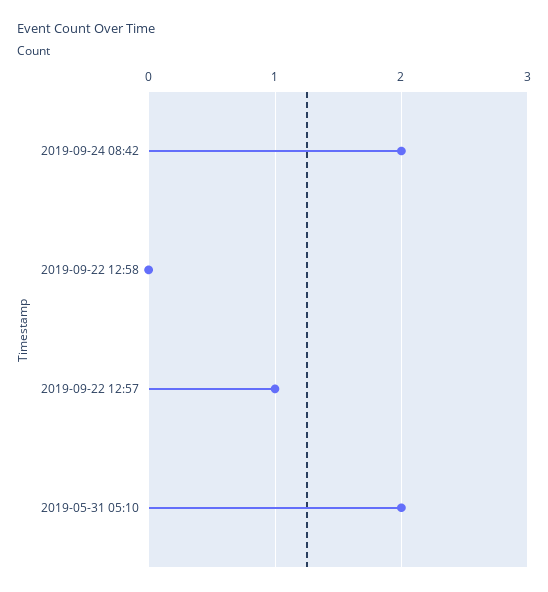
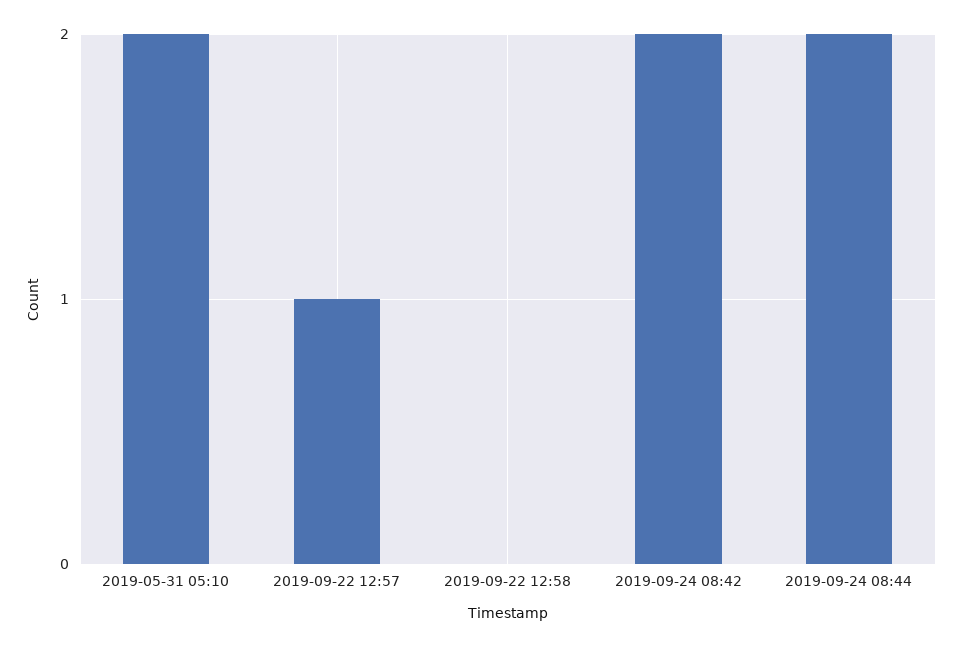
2019-09-24 08:44: none -> 2

